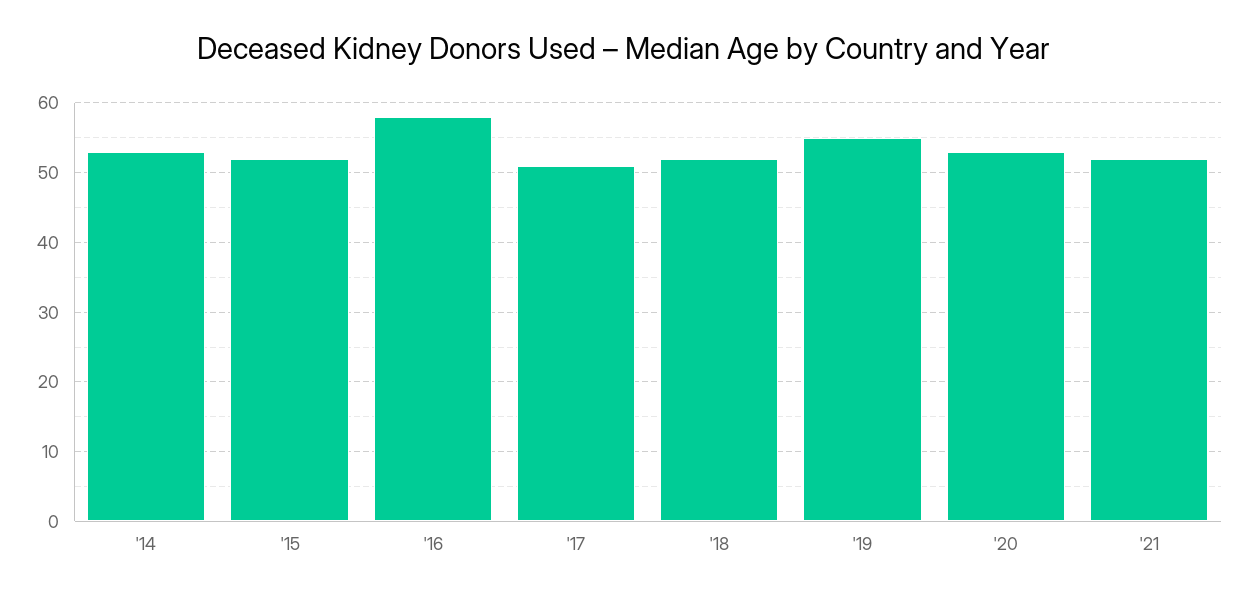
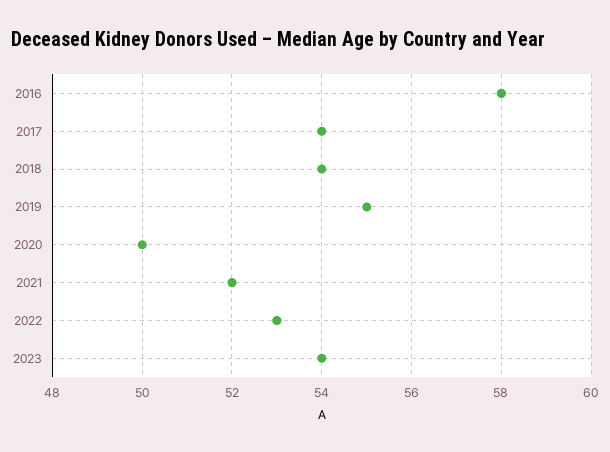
'14: 53 -> none
'15: 52 -> none
'17: 51 -> 54
'18: 52 -> 54
'20: 53 -> 50
2022: none -> 53
2023: none -> 54

